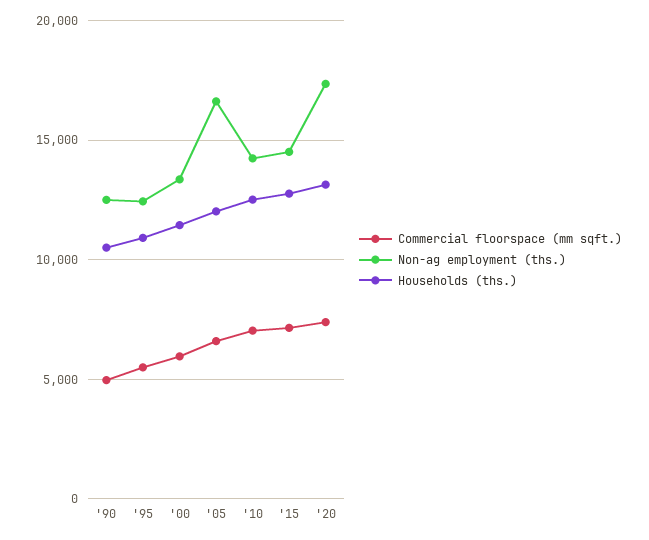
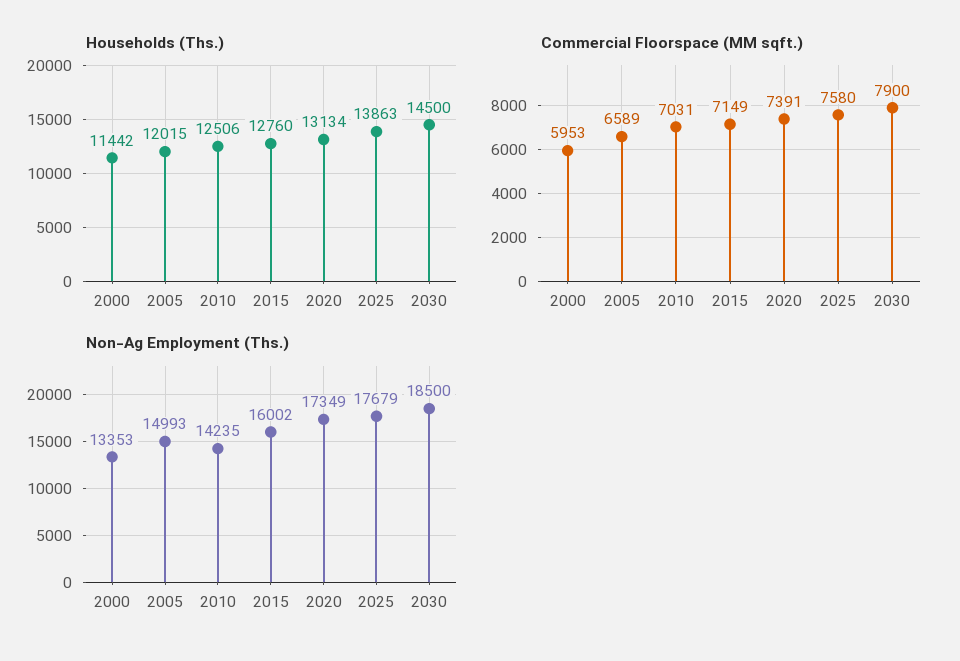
Commercial floorspace (mm sqft.), '90: 5000 -> none
Non-ag employment (ths.), '90: 12500 -> none
Households (ths.), '90: 10500 -> none
Commercial floorspace (mm sqft.), '95: 5500 -> none
Non-ag employment (ths.), '95: 12500 -> none
Households (ths.), '95: 11000 -> none
Non-ag employment (ths.), '05: 16500 -> 14993
Non-ag employment (ths.), '15: 14500 -> 16002
Households (ths.), 2025: none -> 13863
Households (ths.), 2030: none -> 14500
Commercial floorspace (mm sqft.), 2025: none -> 7580
Commercial floorspace (mm sqft.), 2030: none -> 7900
Non-ag employment (ths.), 2025: none -> 17679
Non-ag employment (ths.), 2030: none -> 18500

